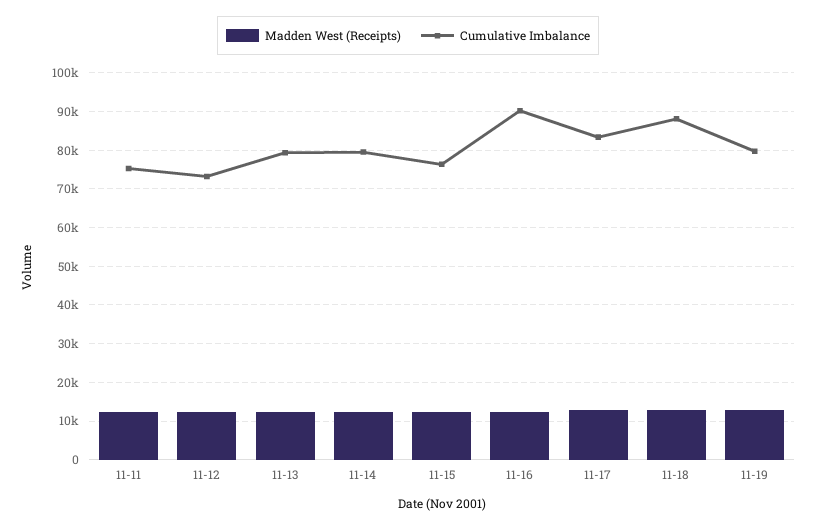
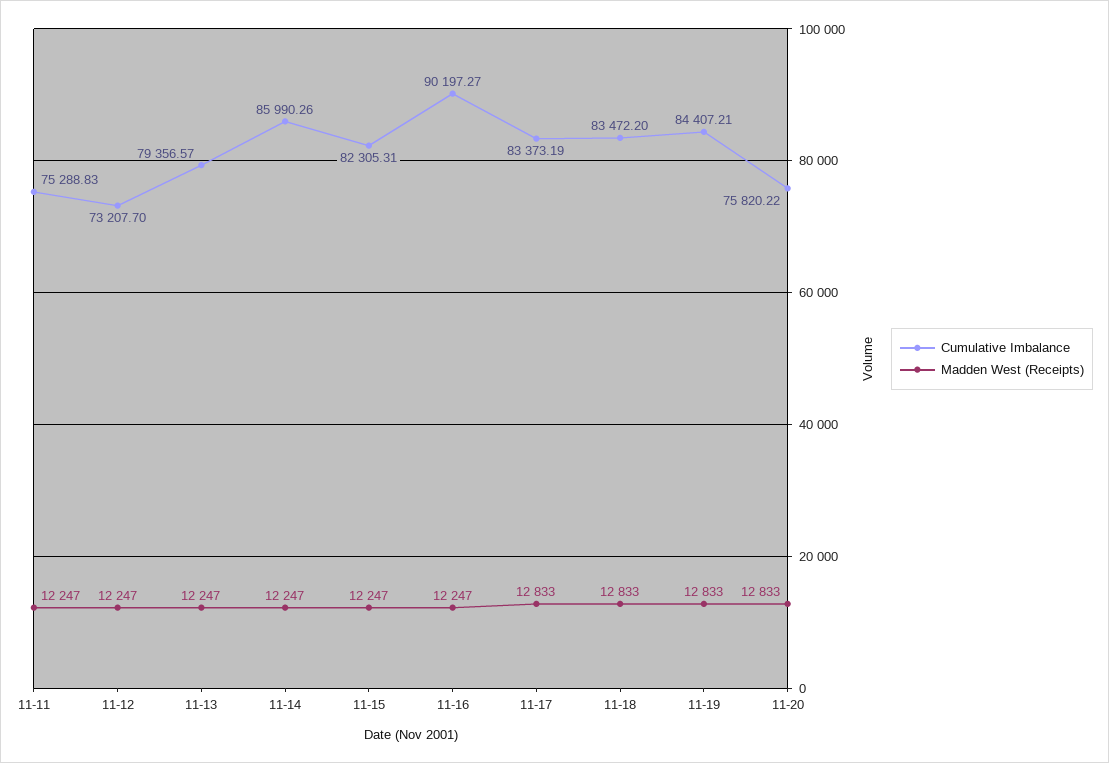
Cumulative Imbalance, 11-14: 80000 -> 85990.26
Cumulative Imbalance, 11-15: 76000 -> 82305.31
Cumulative Imbalance, 11-18: 88000 -> 83472.2
Cumulative Imbalance, 11-19: 80000 -> 84407.21
Cumulative Imbalance, 11-20: none -> 75820.22
Madden West (Receipts), 11-20: none -> 12833

